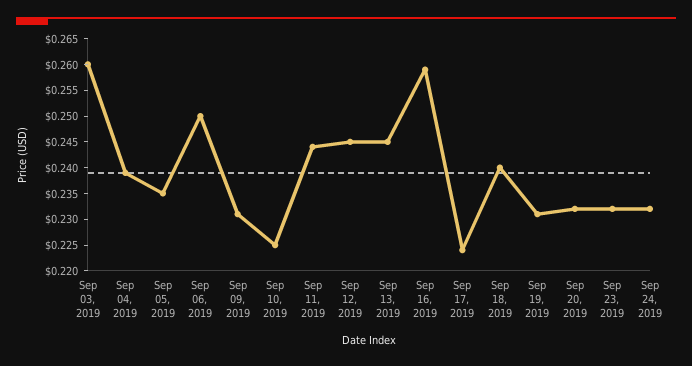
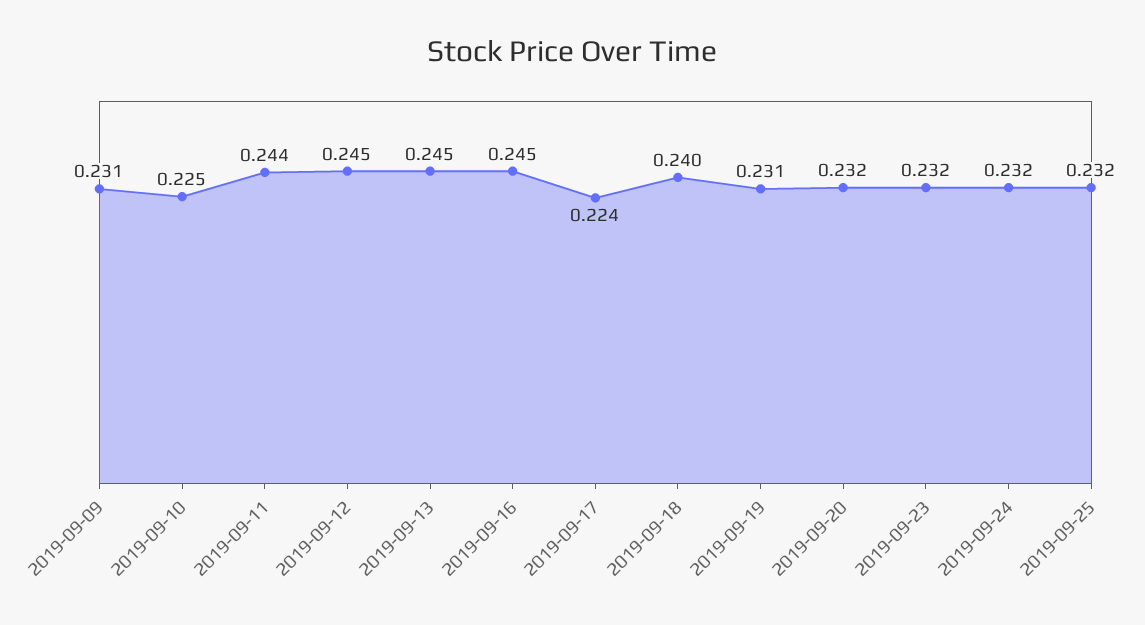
Sep 03, 2019: 0.26 -> none
Sep 04, 2019: 0.24 -> none
Sep 05, 2019: 0.235 -> none
Sep 06, 2019: 0.25 -> none
Sep 16, 2019: 0.26 -> 0.245
2019-09-25: none -> 0.232

